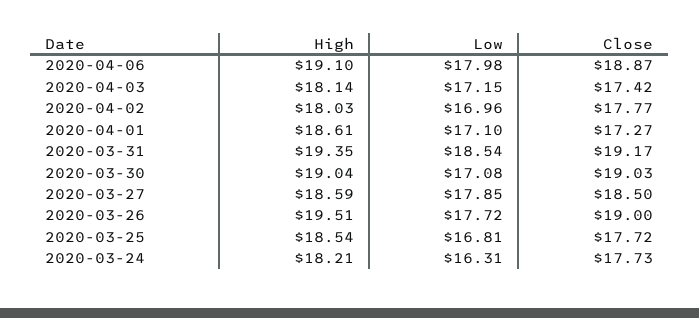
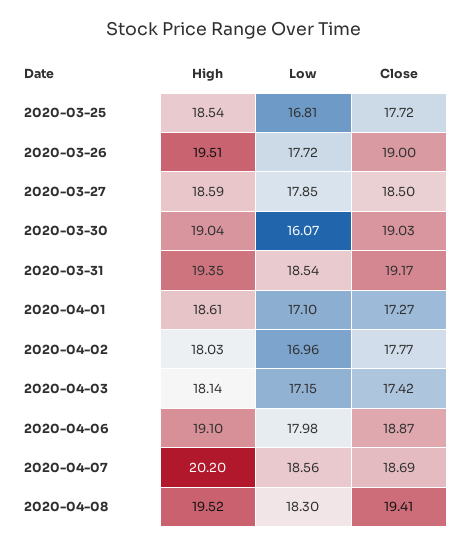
Low, 2020-03-30: 17.08 -> 16.07
High, 2020-03-24: 18.21 -> none
Low, 2020-03-24: 16.31 -> none
Close, 2020-03-24: 17.73 -> none
High, 2020-04-07: none -> 20.2
Low, 2020-04-07: none -> 18.56
Close, 2020-04-07: none -> 18.69
High, 2020-04-08: none -> 19.52
Low, 2020-04-08: none -> 18.3
Close, 2020-04-08: none -> 19.41

